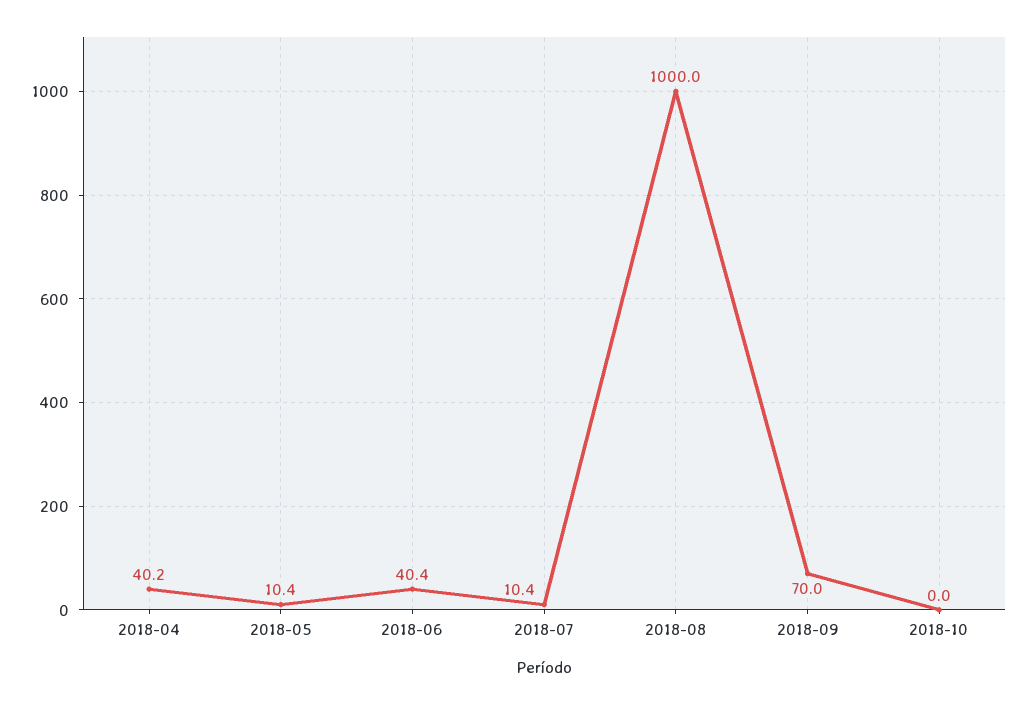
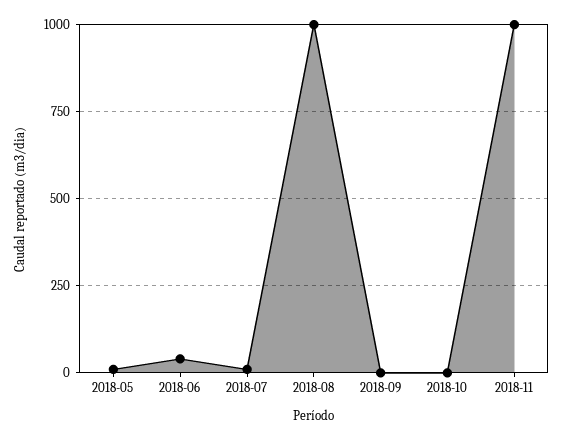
2018-04: 40.2 -> none
2018-09: 70 -> 0
2018-11: none -> 1000

